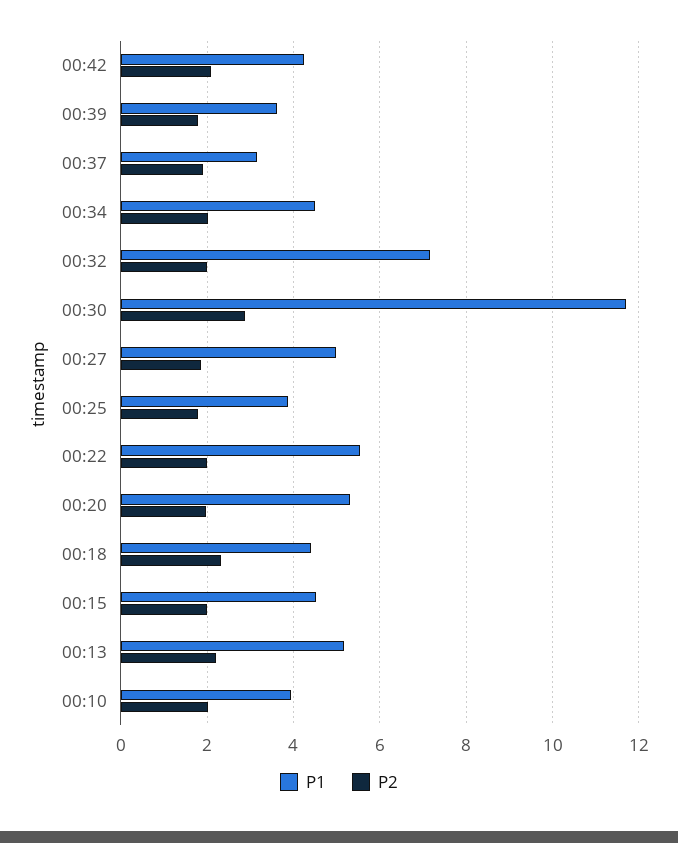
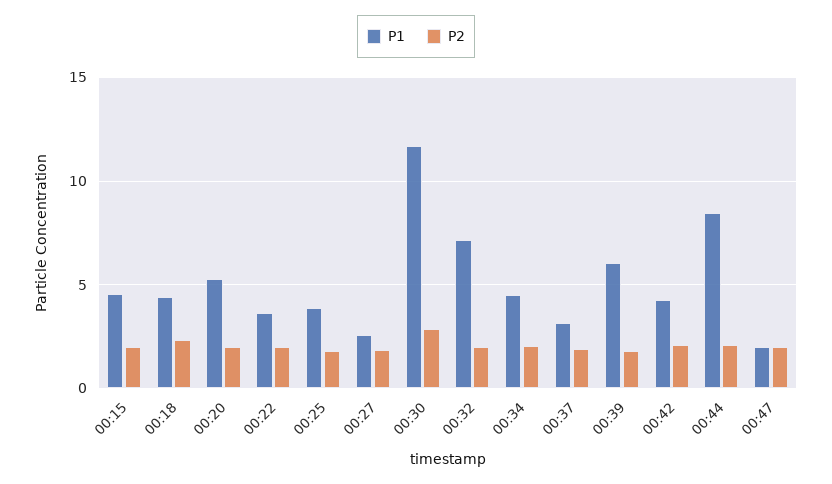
P1, 00:39: 3.6 -> 6
P1, 00:27: 5 -> 2.5
P1, 00:22: 5.6 -> 3.5
P1, 00:13: 5.2 -> none
P2, 00:13: 2.2 -> none
P1, 00:10: 4 -> none
P2, 00:10: 2 -> none
P1, 00:44: none -> 8.5
P2, 00:44: none -> 2
P1, 00:47: none -> 2
P2, 00:47: none -> 2

